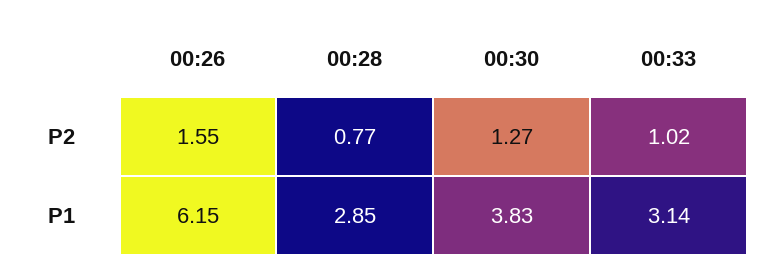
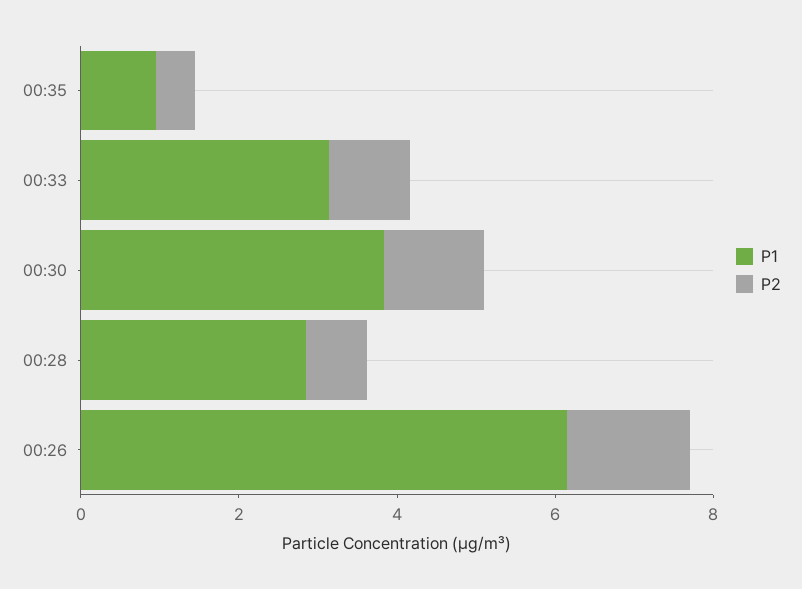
P1, 00:35: none -> 1
P2, 00:35: none -> 0.5

